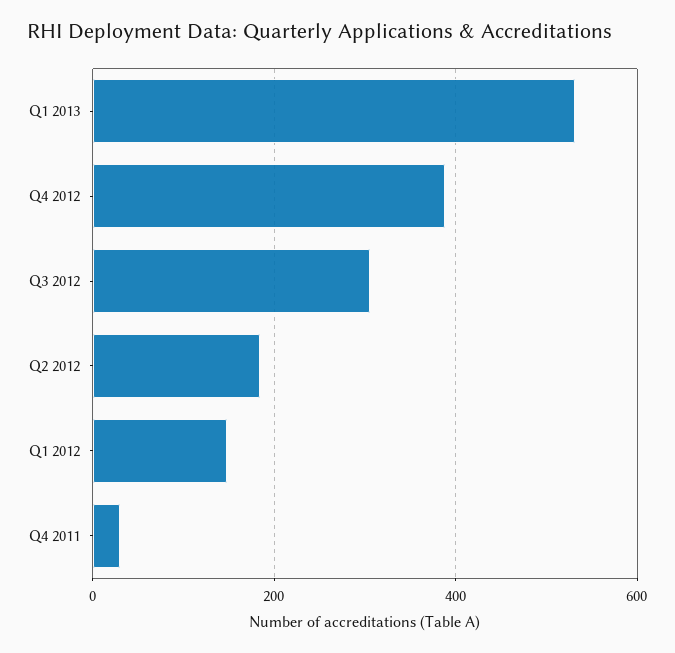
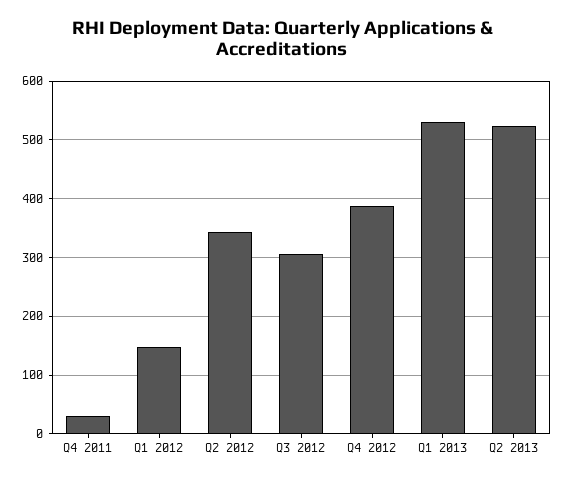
Q2 2012: 180 -> 340
Q2 2013: none -> 520

